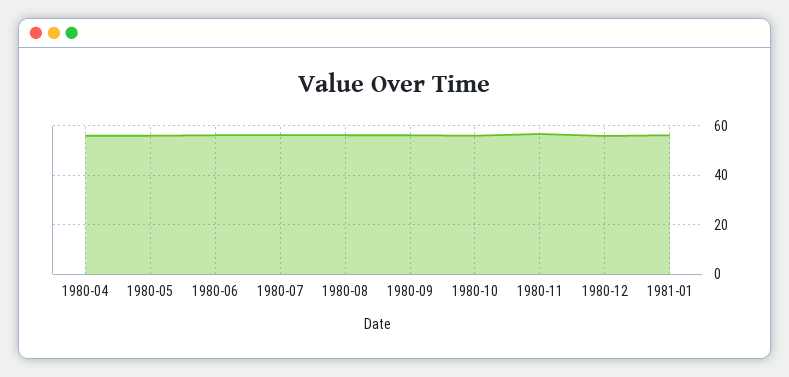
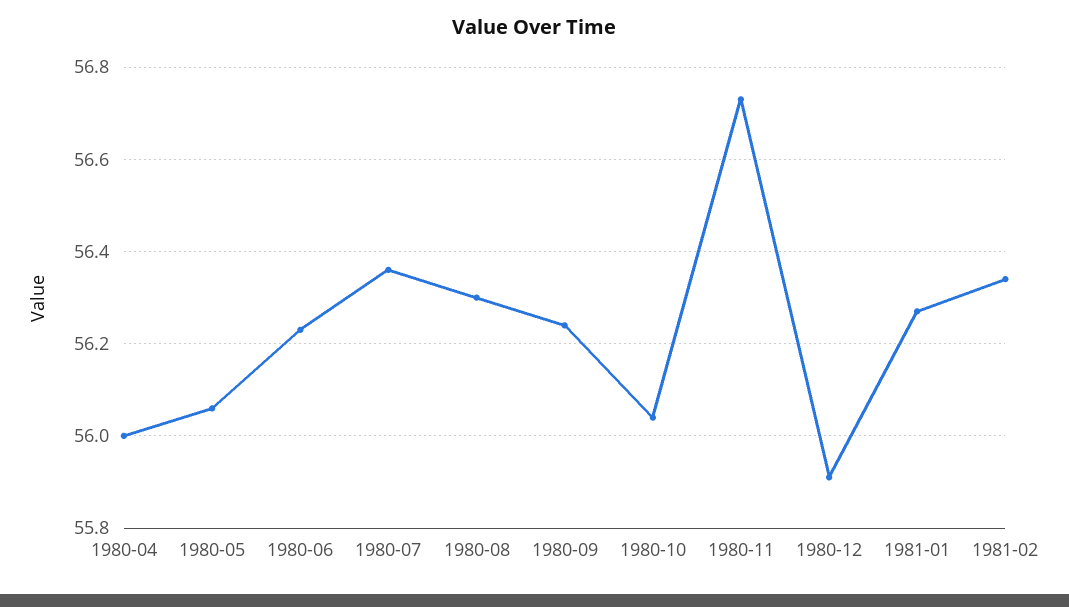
1981-02: none -> 56.35

